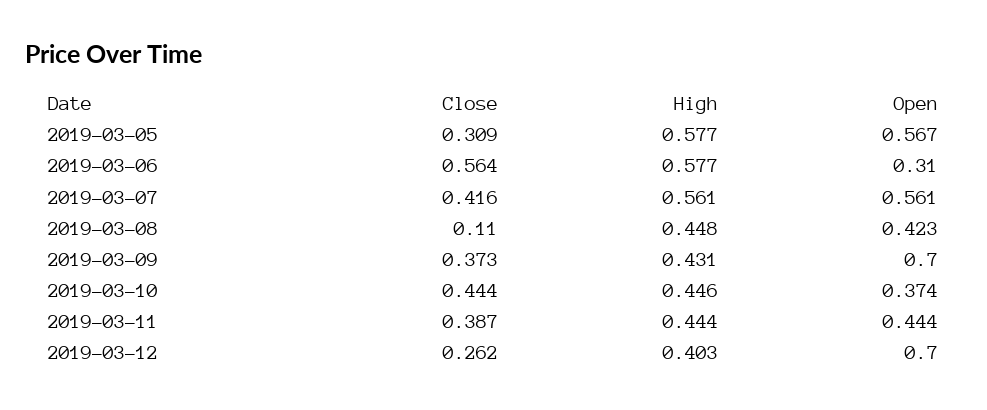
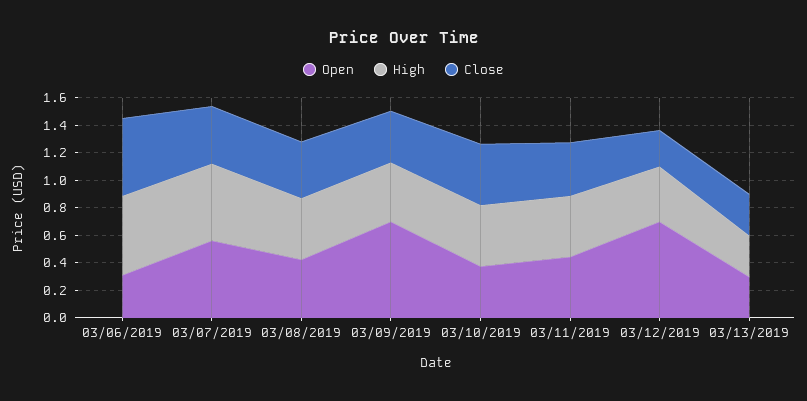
Close, 2019-03-05: 0.309 -> none
High, 2019-03-05: 0.577 -> none
Open, 2019-03-05: 0.567 -> none
Close, 2019-03-08: 0.11 -> 0.4
Open, 03/13/2019: none -> 0.3
High, 03/13/2019: none -> 0.3
Close, 03/13/2019: none -> 0.3

